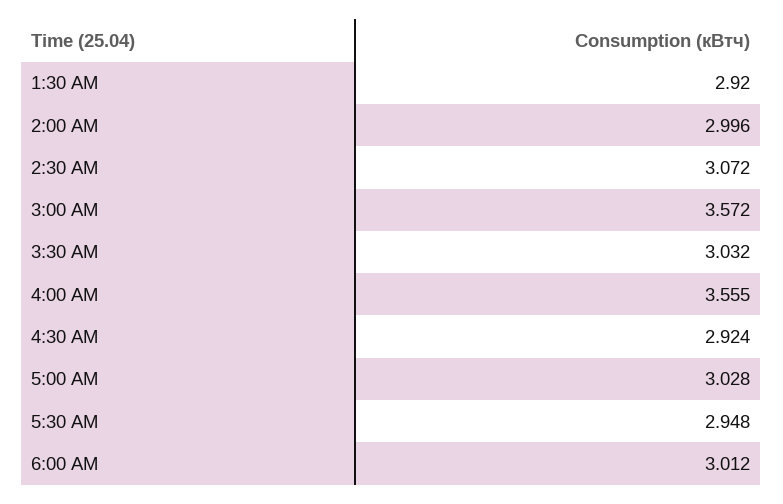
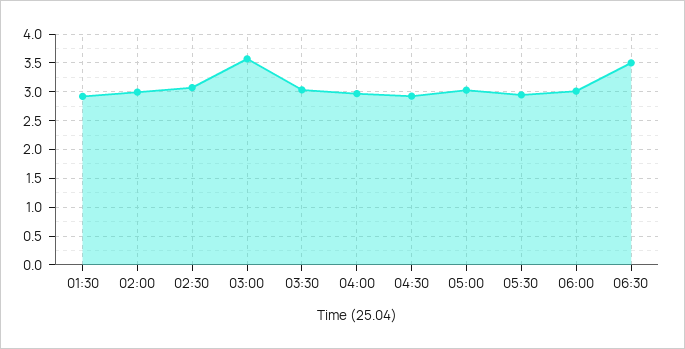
4:00 AM: 3.555 -> 3
06:30: none -> 3.5

